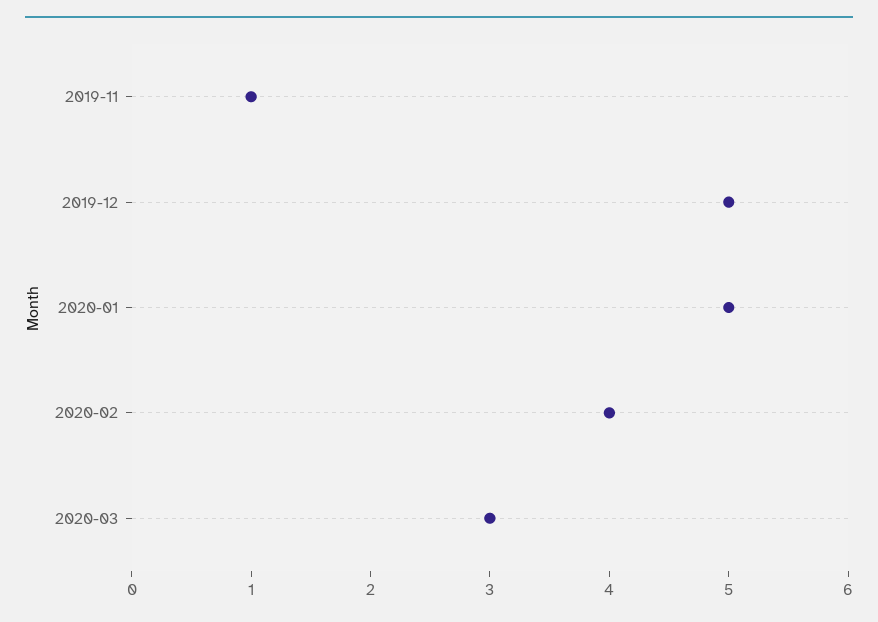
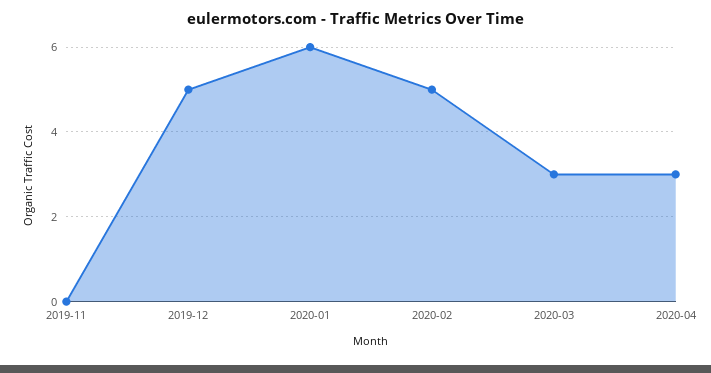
2019-11: 1 -> 0
2020-01: 5 -> 6
2020-02: 4 -> 5
2020-04: none -> 3

